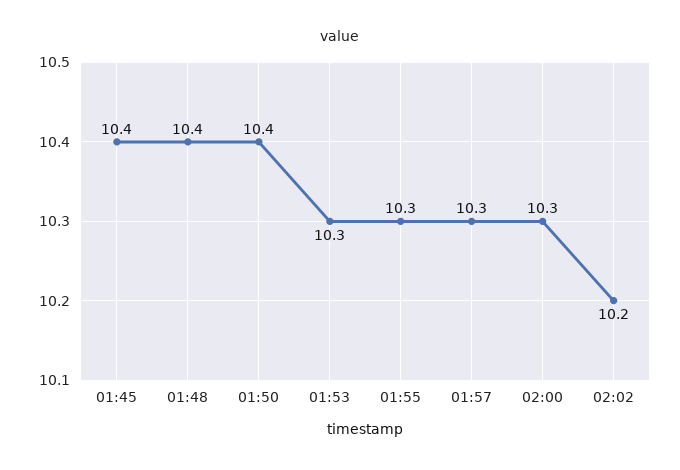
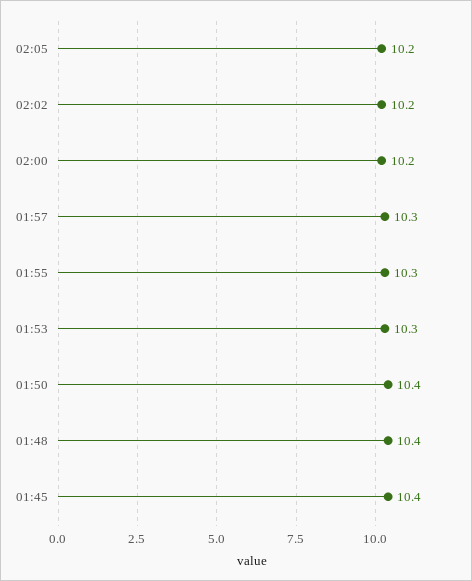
02:00: 10.3 -> 10.2
02:05: none -> 10.2

